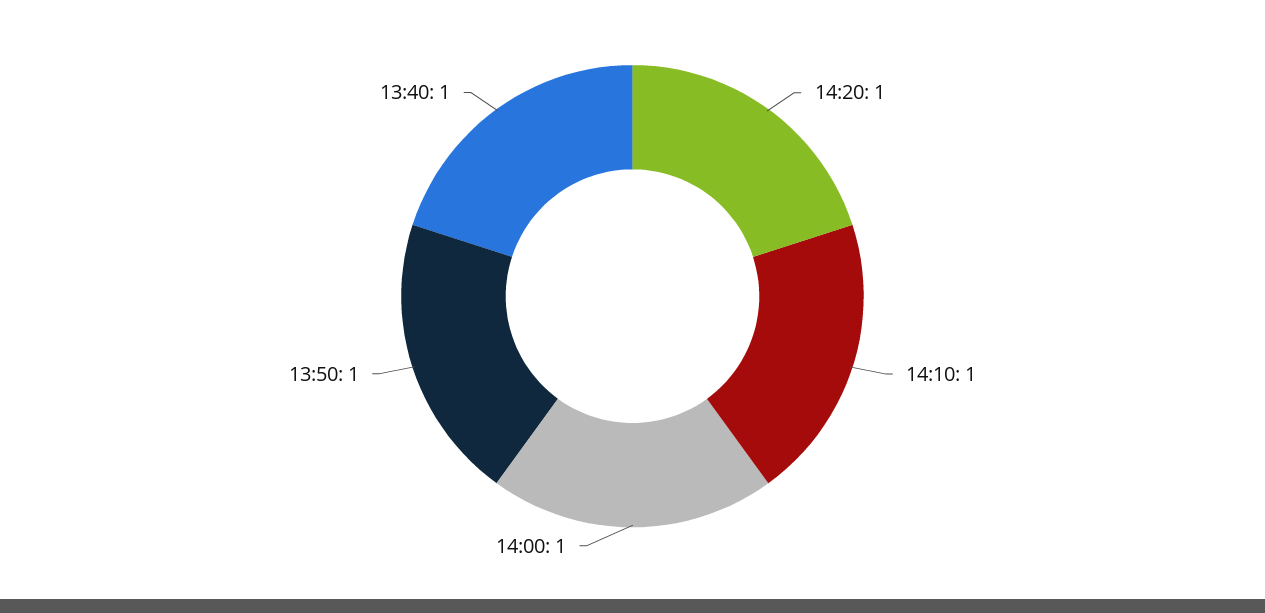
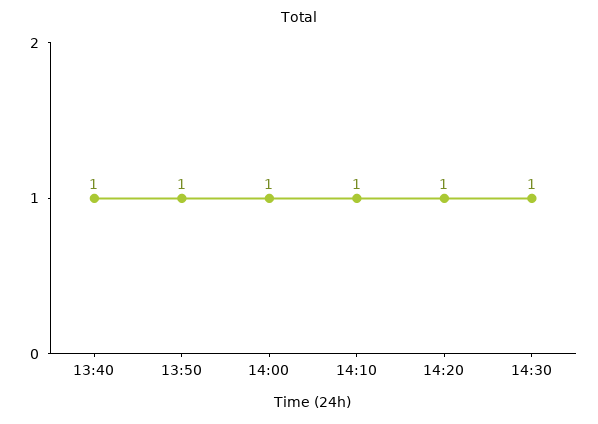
14:30: none -> 1

